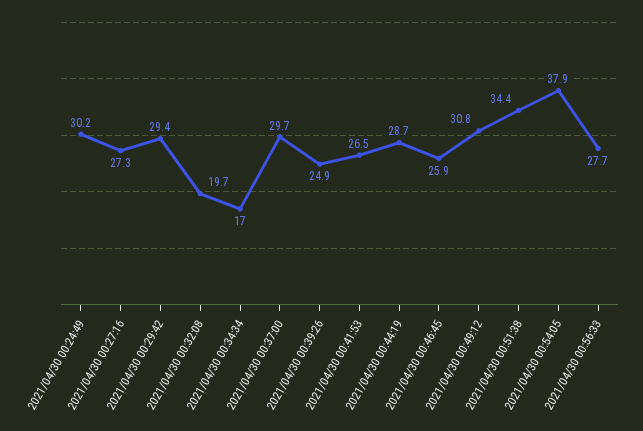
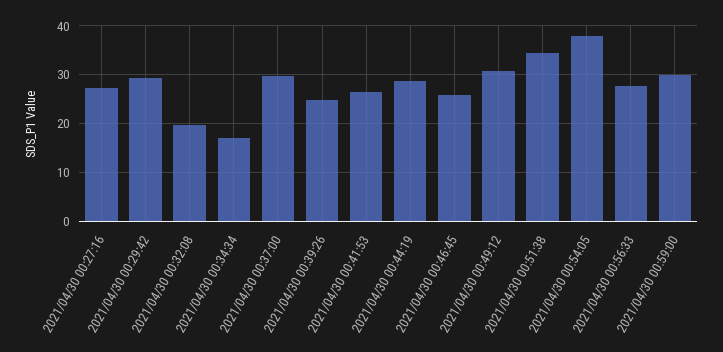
2021/04/30 00:24:49: 30.2 -> none
2021/04/30 00:59:00: none -> 30

